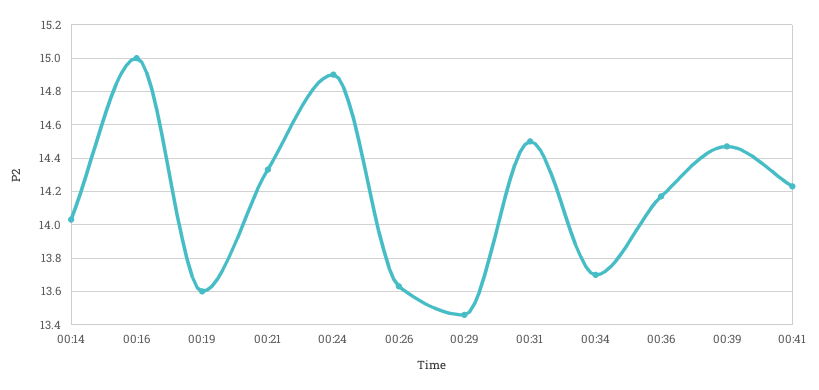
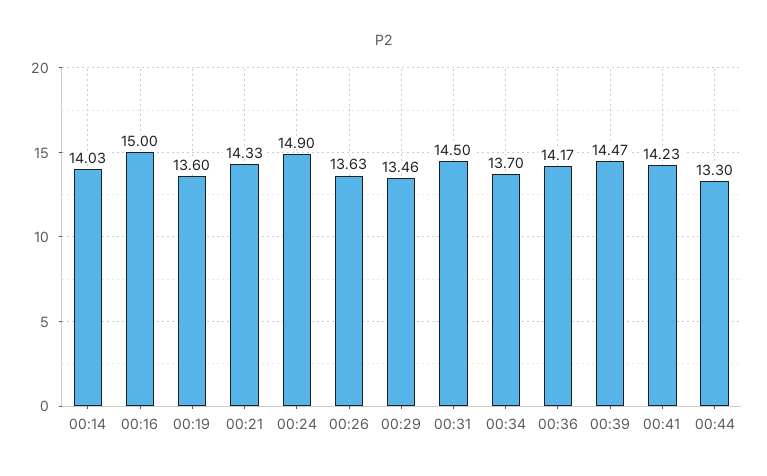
00:44: none -> 13.3

